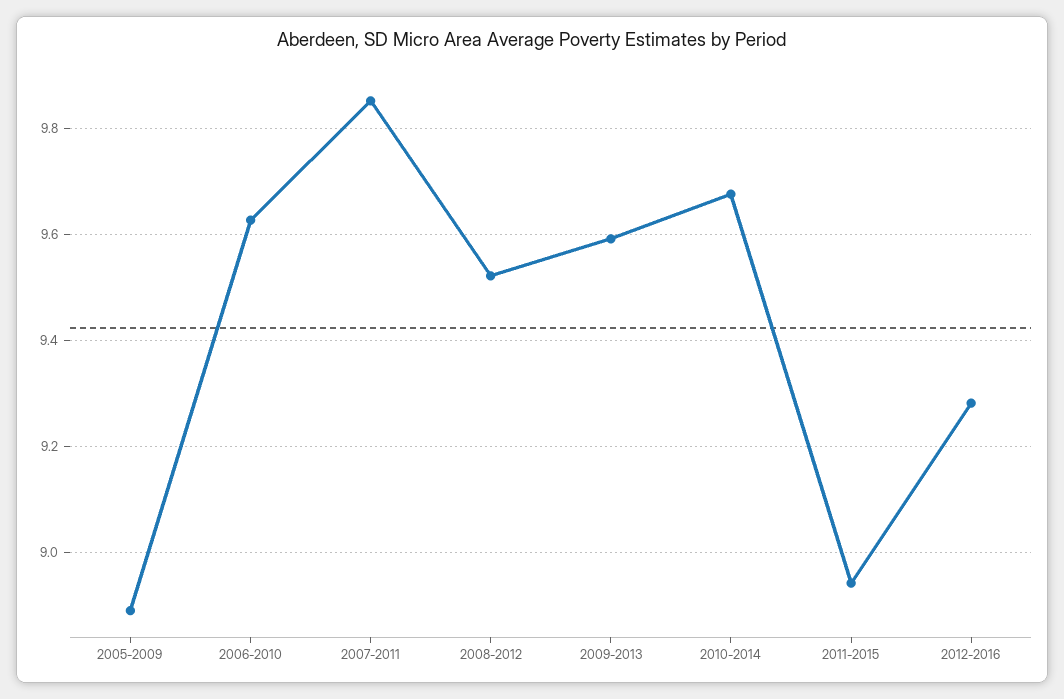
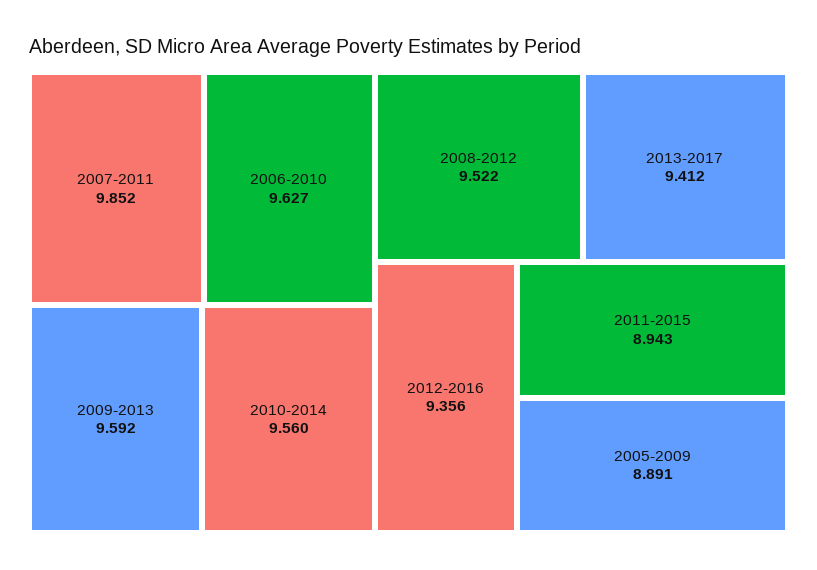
2010-2014: 9.68 -> 9.56
2012-2016: 9.28 -> 9.356
2013-2017: none -> 9.412

